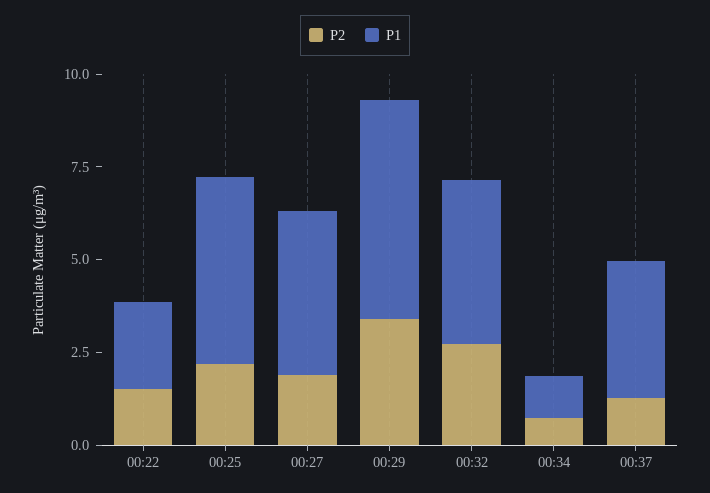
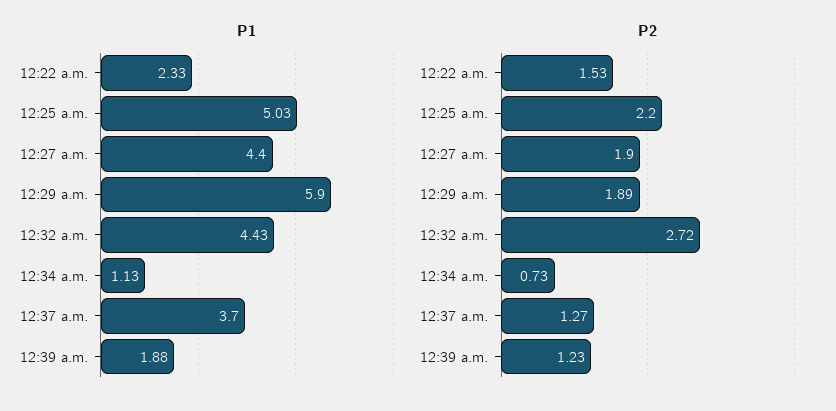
P2, 00:29: 3.5 -> 1.89
P1, 12:39 a.m.: none -> 1.88
P2, 12:39 a.m.: none -> 1.23

